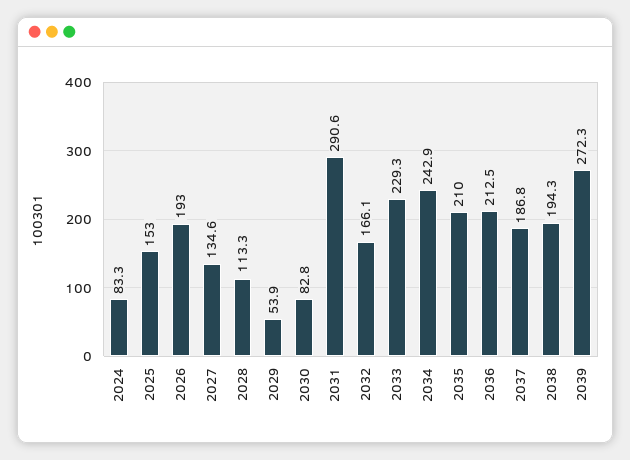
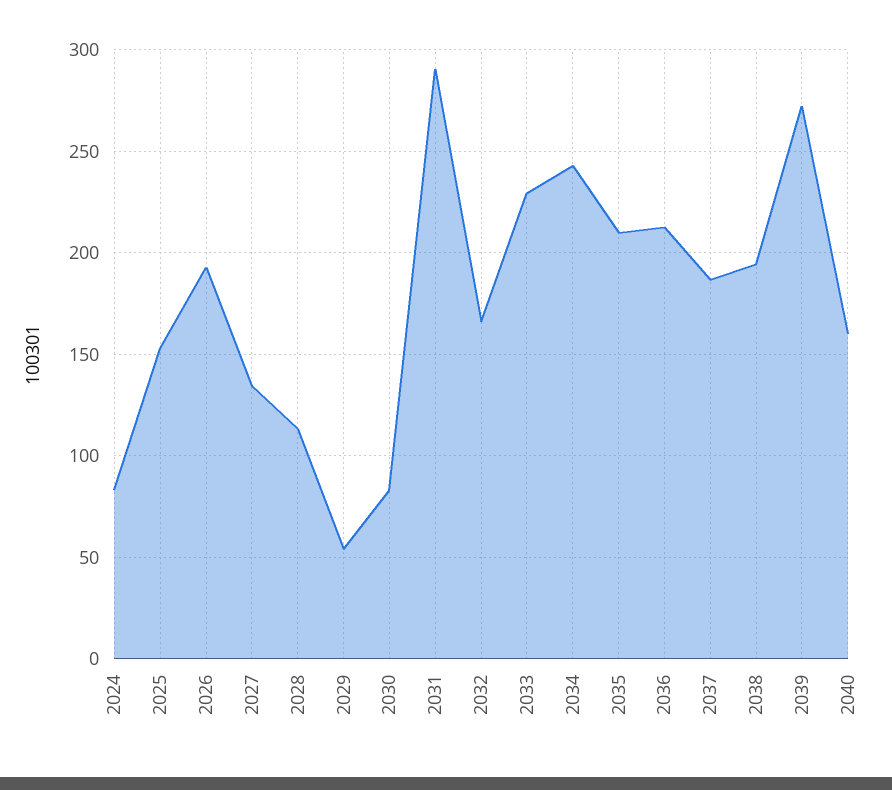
2040: none -> 160

